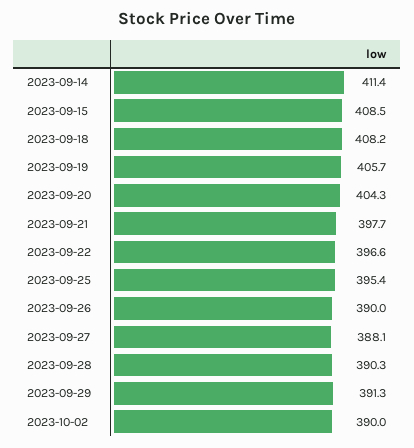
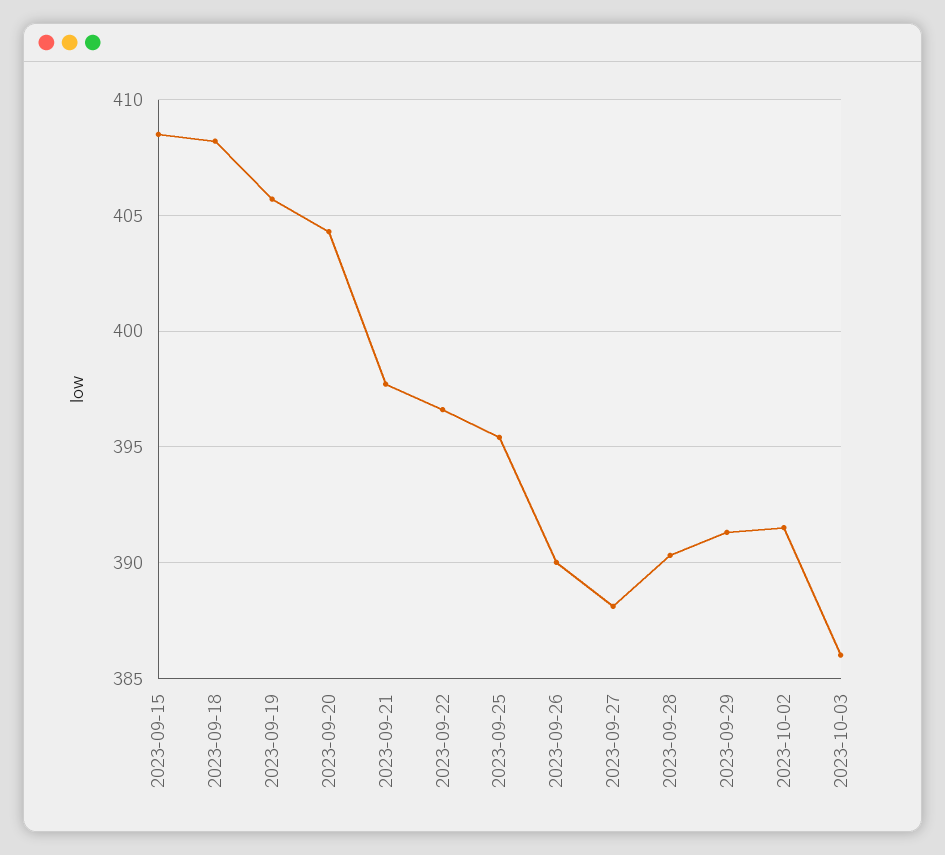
2023-09-14: 411.4 -> none
2023-10-02: 390 -> 391.5
2023-10-03: none -> 386

